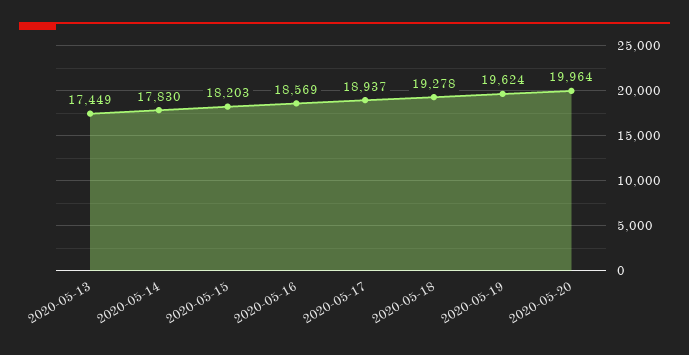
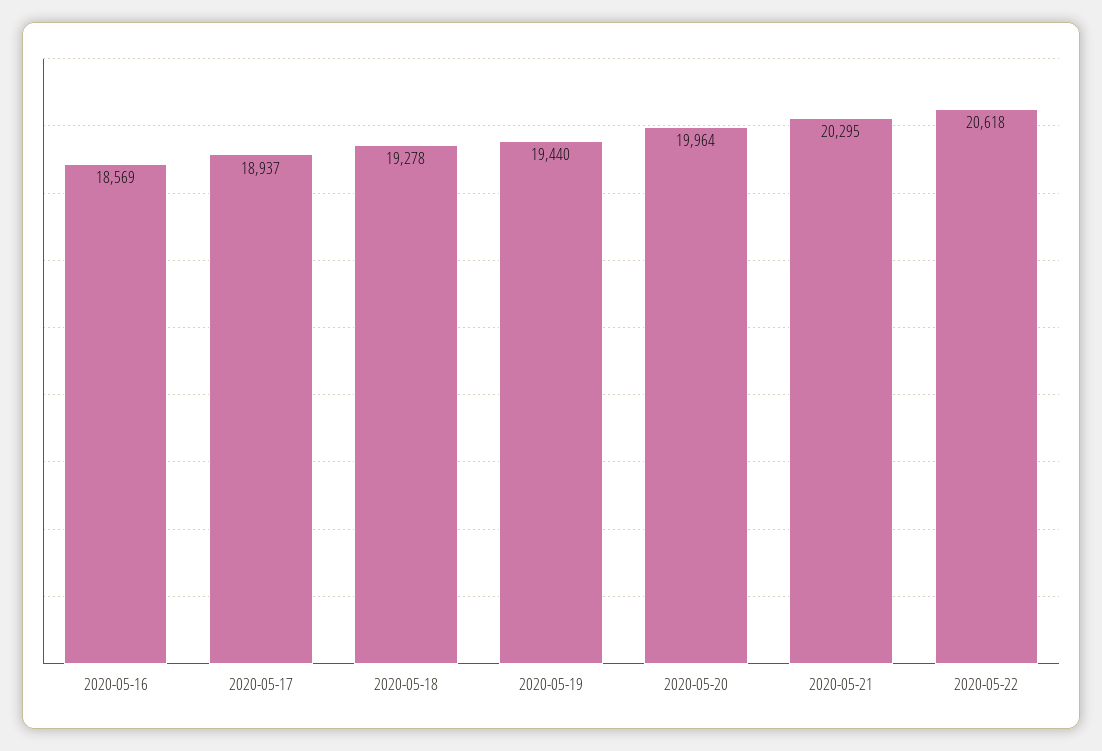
2020-05-13: 17449 -> none
2020-05-14: 17830 -> none
2020-05-15: 18203 -> none
2020-05-19: 19624 -> 19440
2020-05-21: none -> 20295
2020-05-22: none -> 20618

